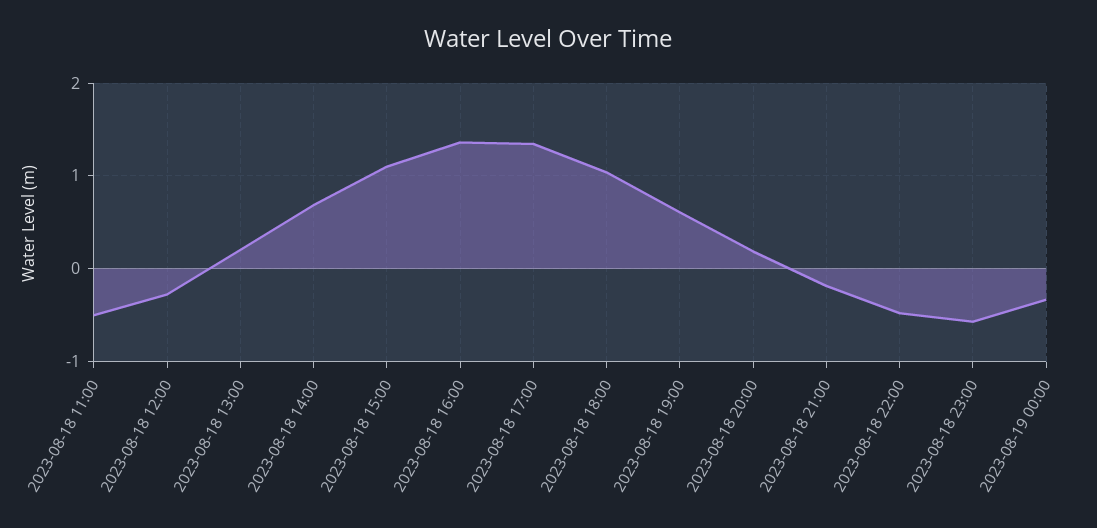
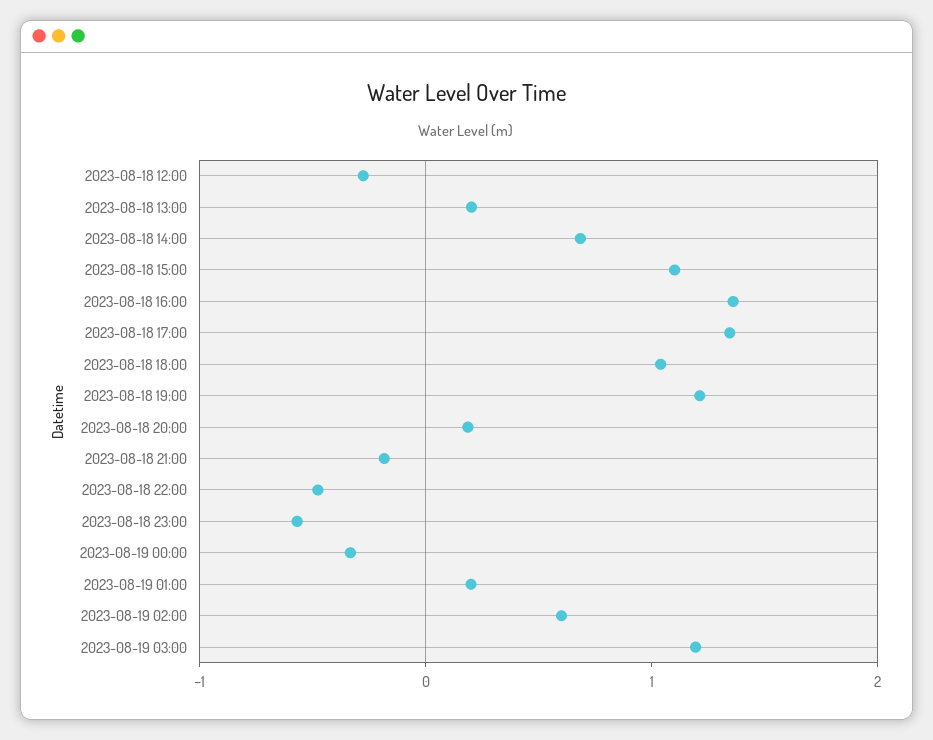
2023-08-18 11:00: -0.5 -> none
2023-08-18 19:00: 0.6 -> 1.2
2023-08-19 01:00: none -> 0.2
2023-08-19 02:00: none -> 0.6
2023-08-19 03:00: none -> 1.2

